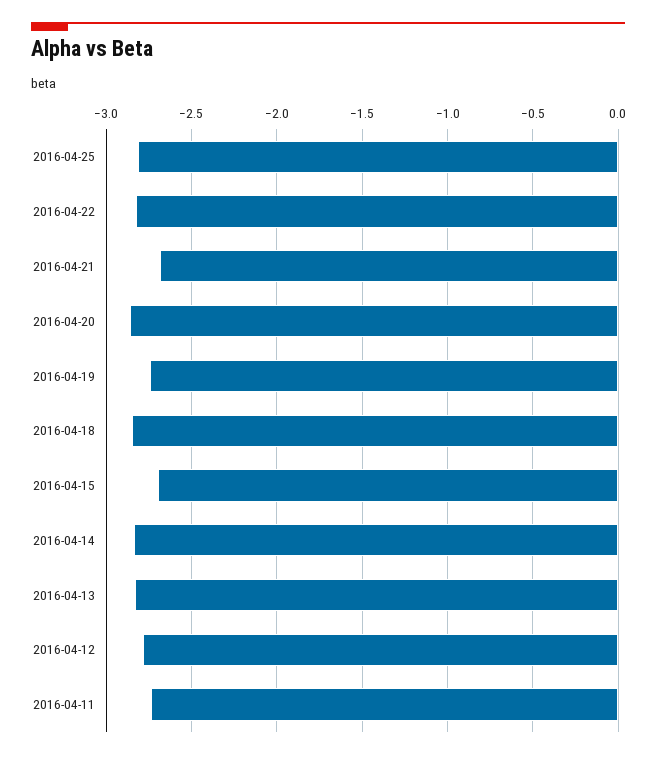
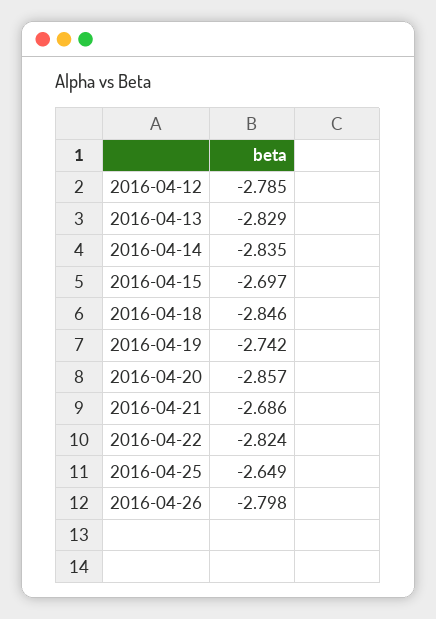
2016-04-25: -2.8 -> -2.649
2016-04-11: -2.75 -> none
2016-04-26: none -> -2.798

